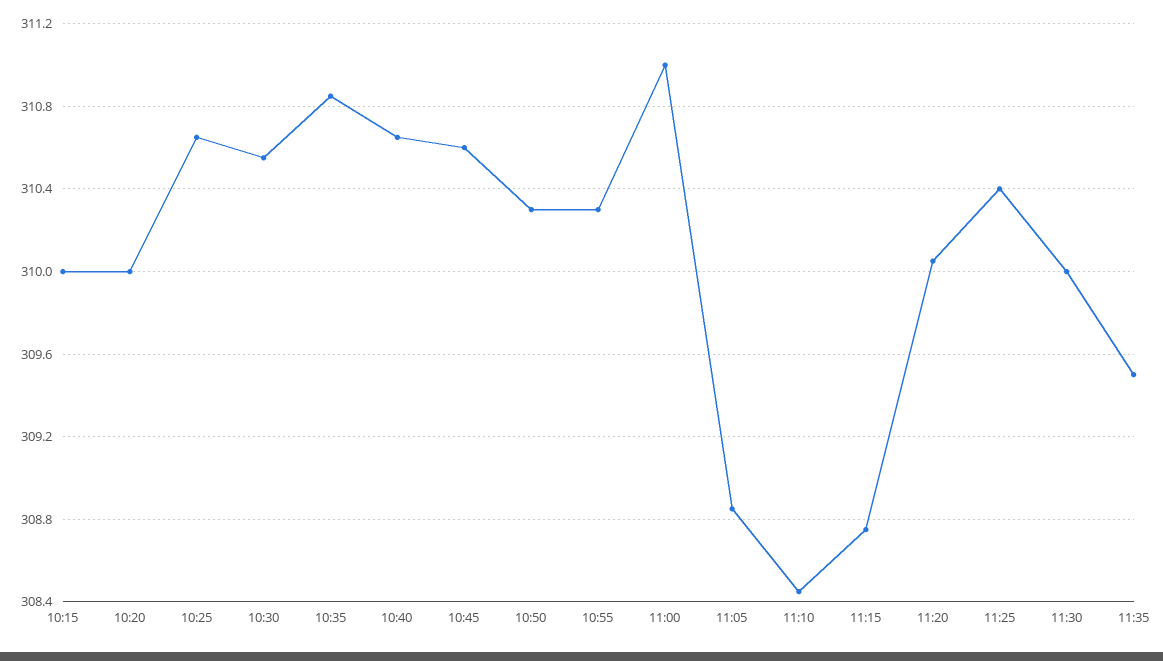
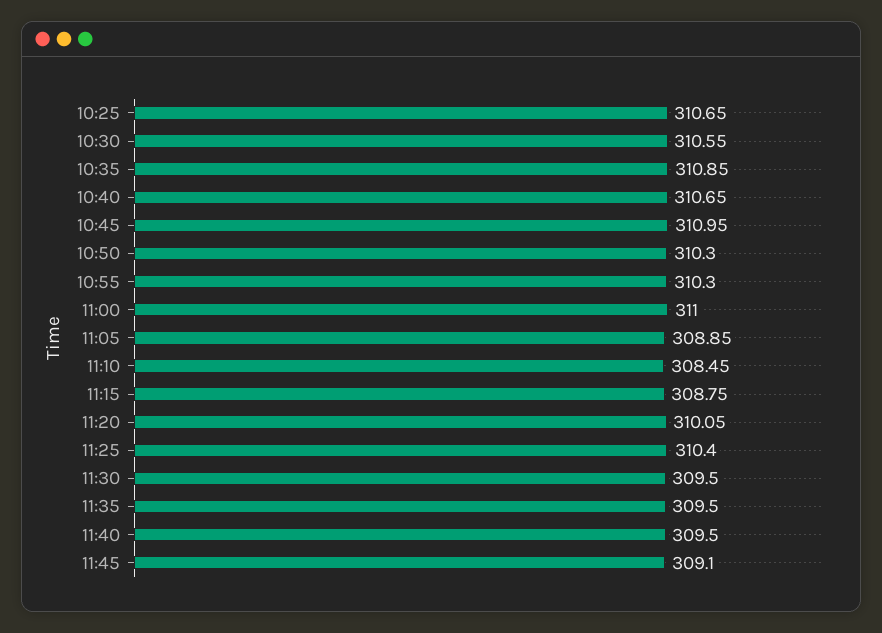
10:15: 310 -> none
10:20: 310 -> none
10:45: 310.6 -> 310.95
11:30: 310 -> 309.5
11:40: none -> 309.5
11:45: none -> 309.1

